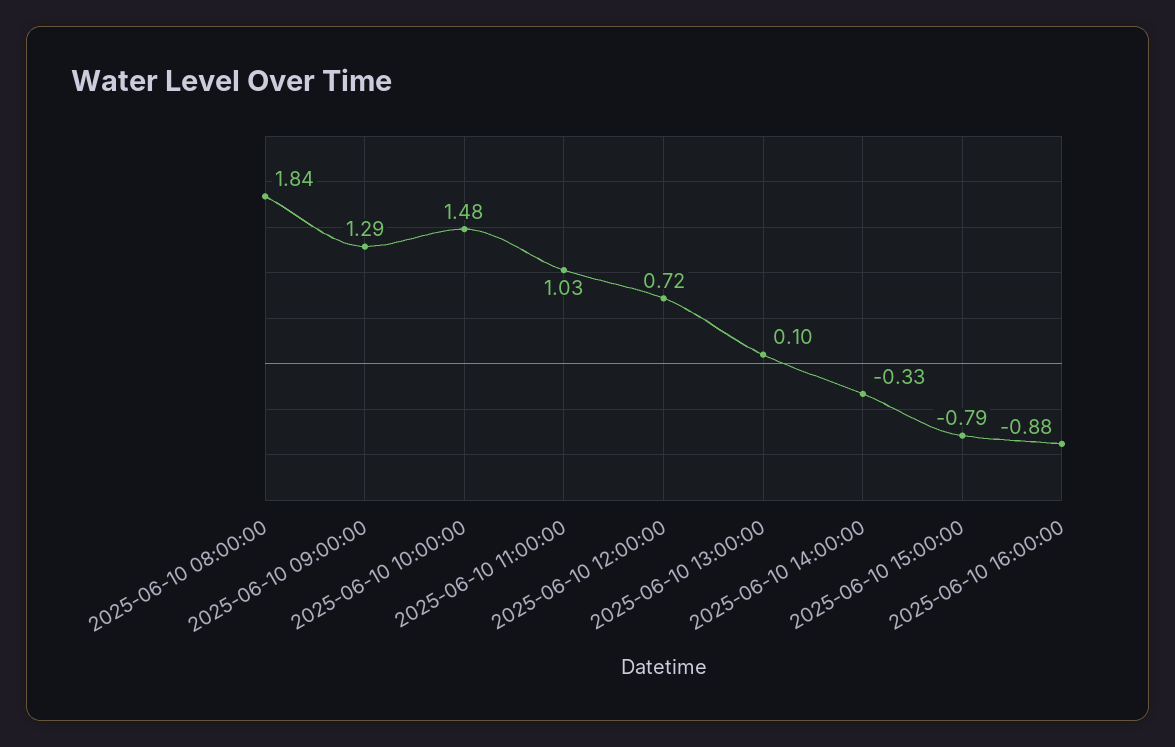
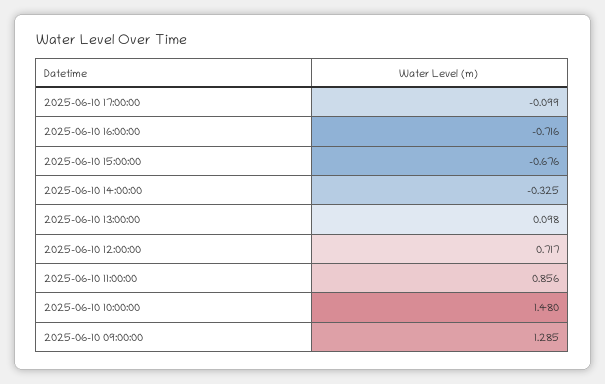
2025-06-10 08:00:00: 1.84 -> none
2025-06-10 11:00:00: 1.03 -> 0.856
2025-06-10 15:00:00: -0.79 -> -0.676
2025-06-10 16:00:00: -0.88 -> -0.716
2025-06-10 17:00:00: none -> -0.099

